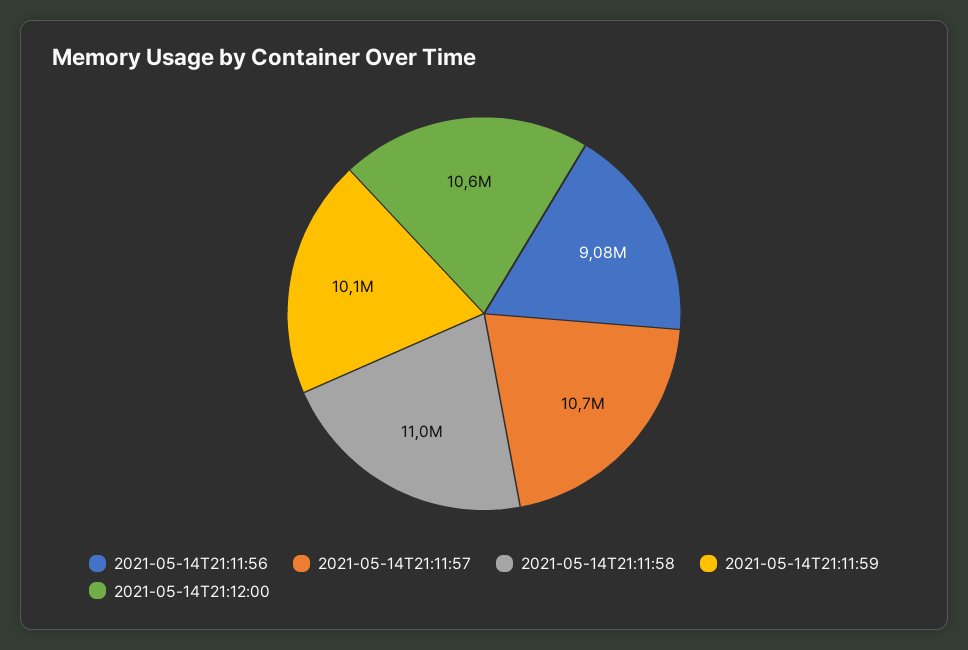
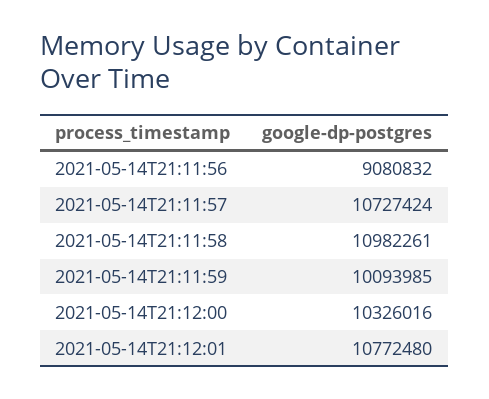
2021-05-14T21:12:00: 10600000 -> 10326016
2021-05-14T21:12:01: none -> 10772480

